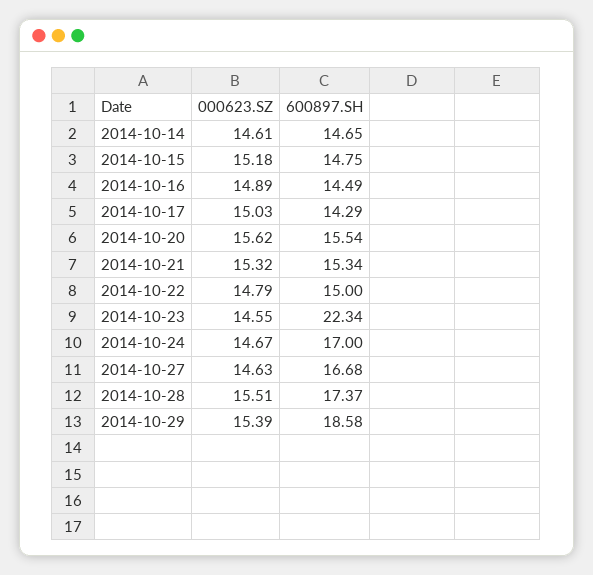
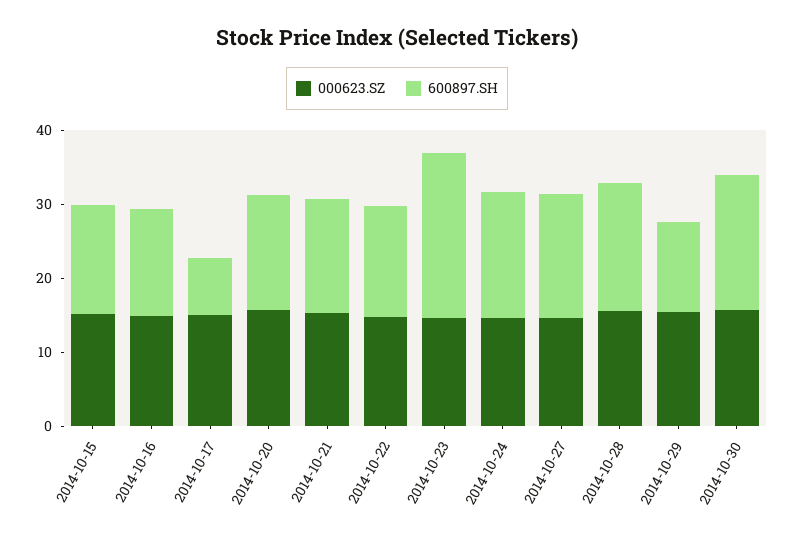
000623.SZ, 2014-10-14: 14.61 -> none
600897.SH, 2014-10-14: 14.65 -> none
600897.SH, 2014-10-17: 14.29 -> 8
600897.SH, 2014-10-29: 18.58 -> 12
000623.SZ, 2014-10-30: none -> 16
600897.SH, 2014-10-30: none -> 18

